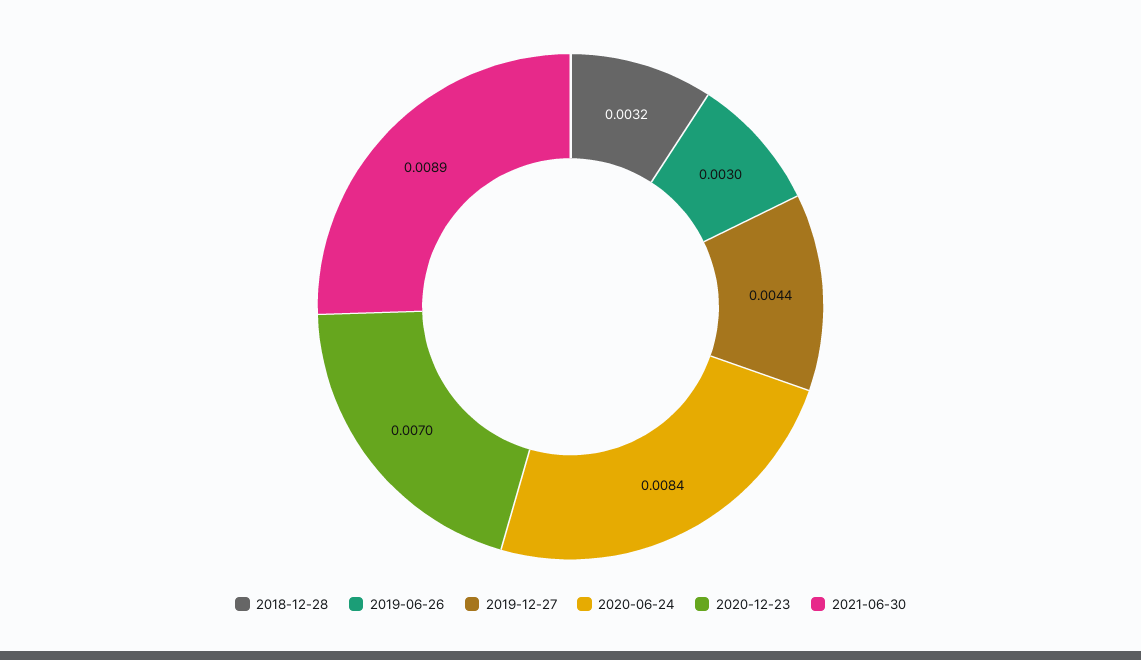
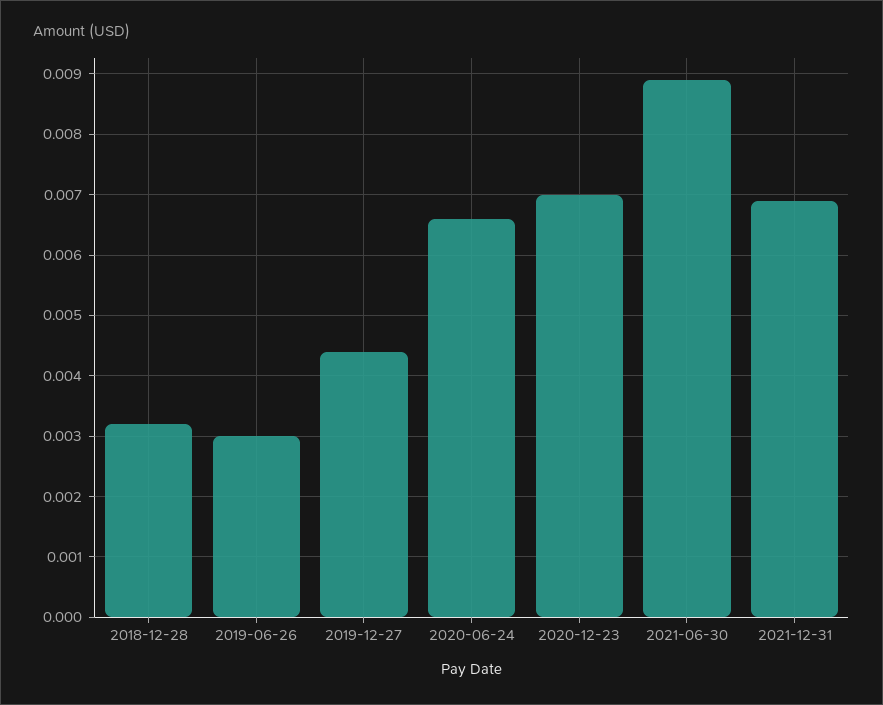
2020-06-24: 0.0084 -> 0.0066
2021-12-31: none -> 0.0069

